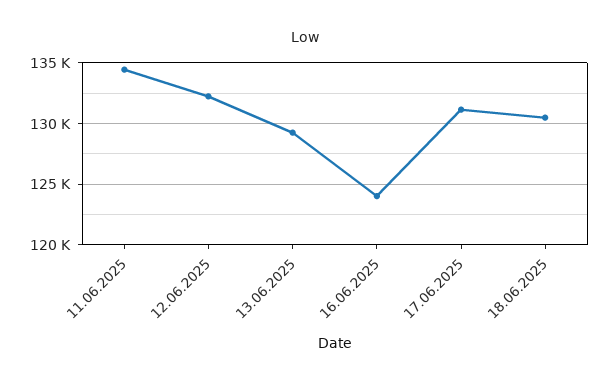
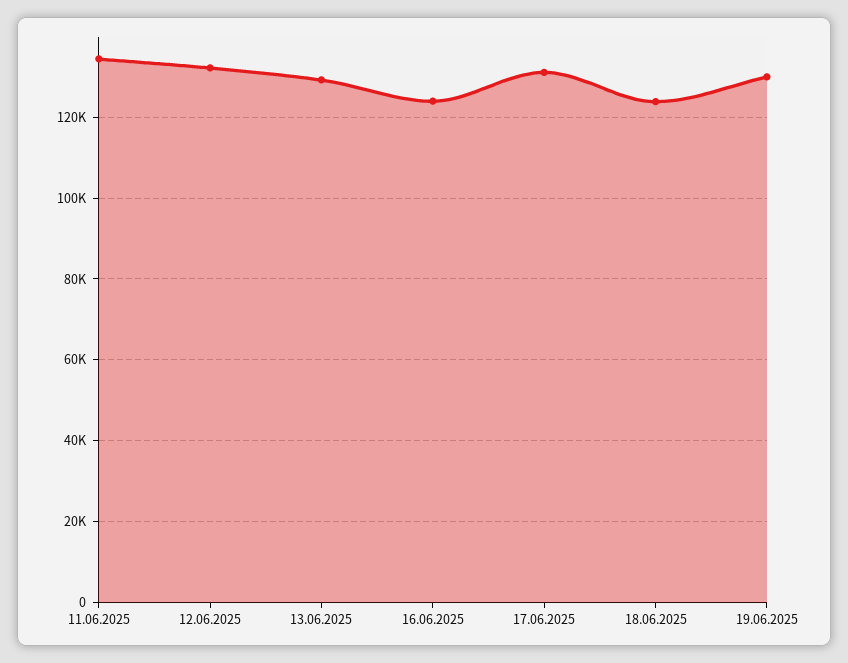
18.06.2025: 130500 -> 124000
19.06.2025: none -> 130000

